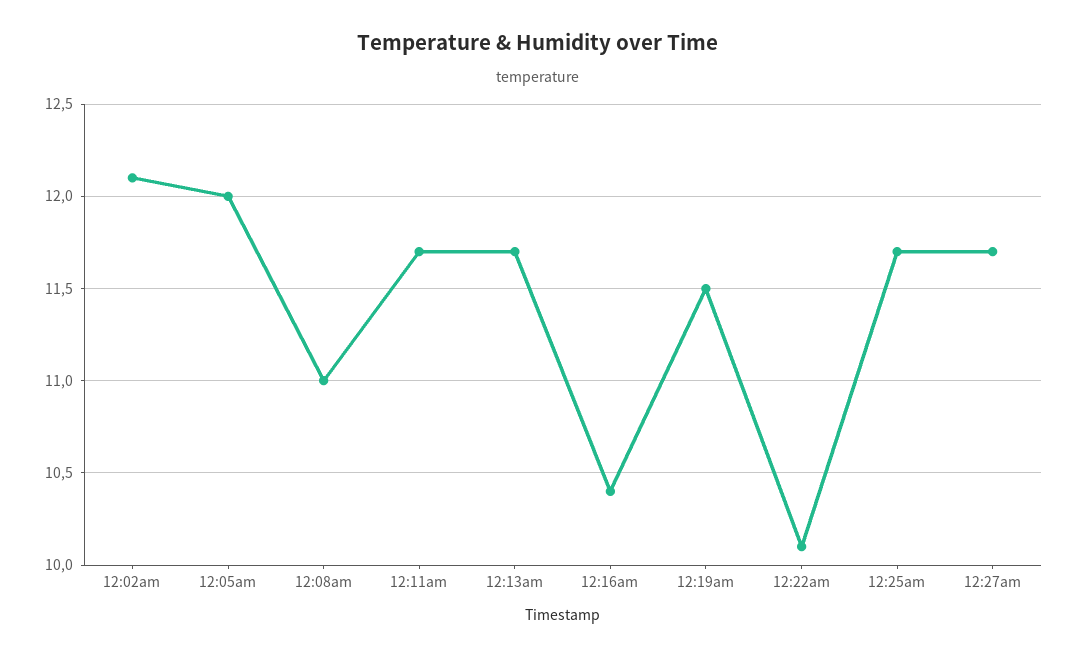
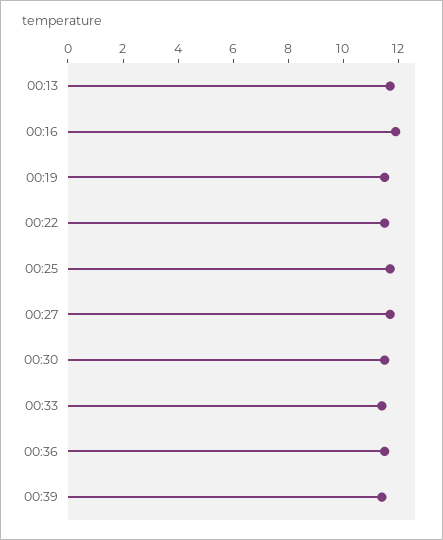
12:02am: 12.1 -> none
12:05am: 12 -> none
12:08am: 11 -> none
12:11am: 11.7 -> none
12:16am: 10.4 -> 12
12:22am: 10.1 -> 11.5
00:30: none -> 11.5
00:33: none -> 11.5
00:36: none -> 11.5
00:39: none -> 11.5

